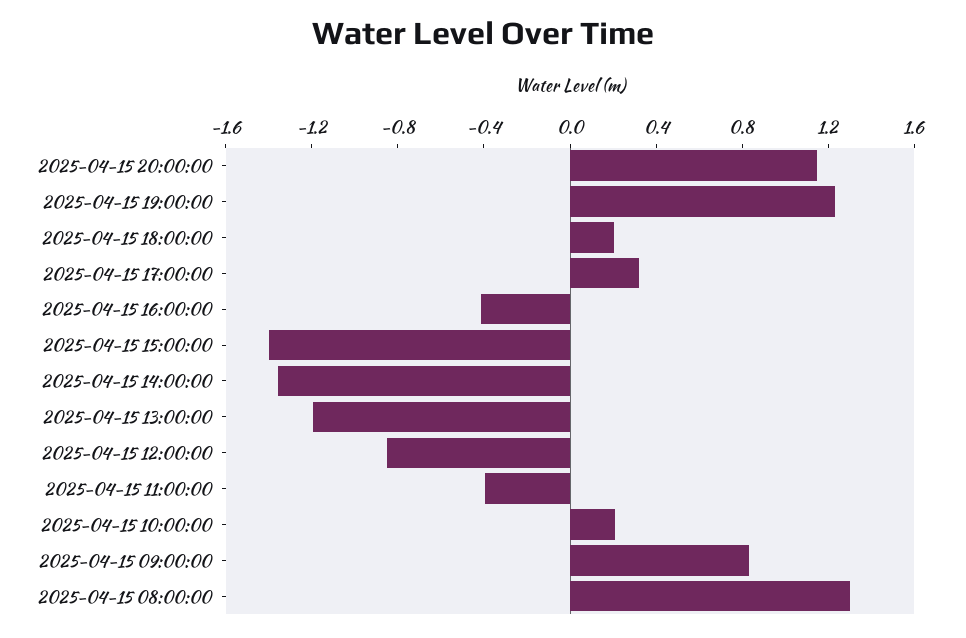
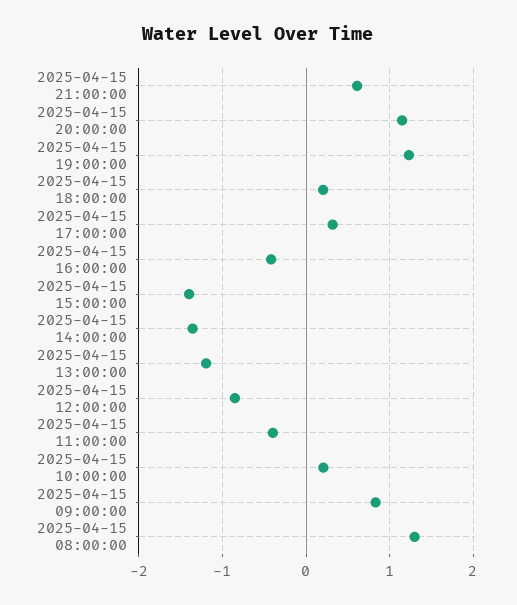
2025-04-15 21:00:00: none -> 0.6

